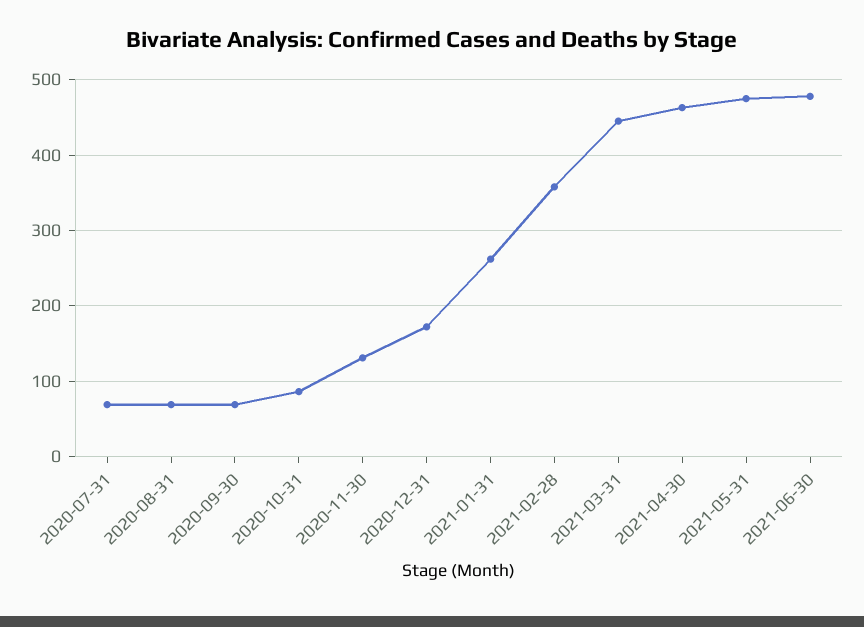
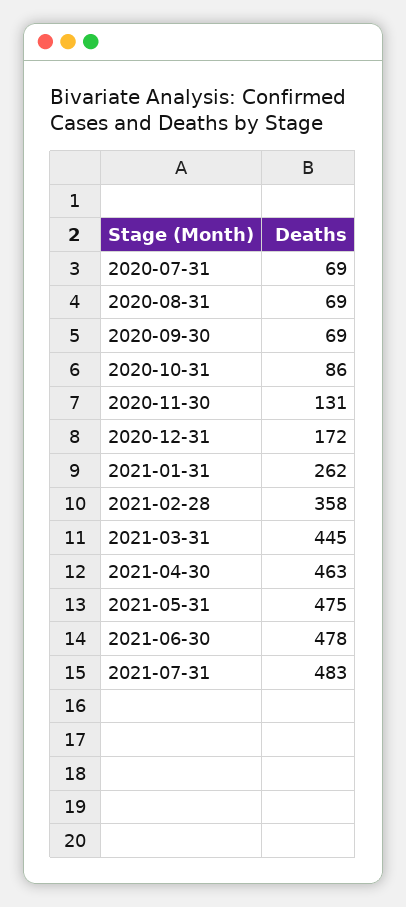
2021-07-31: none -> 483

